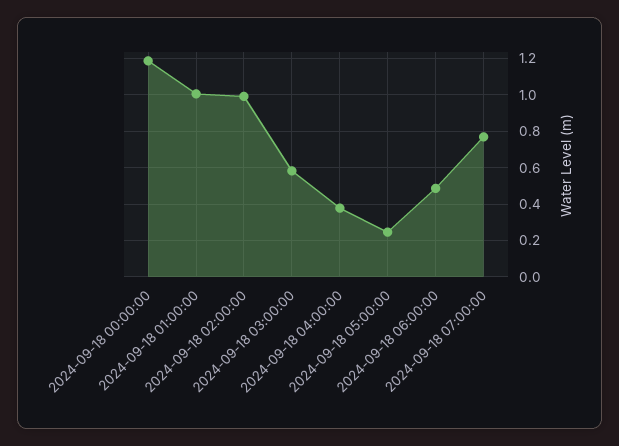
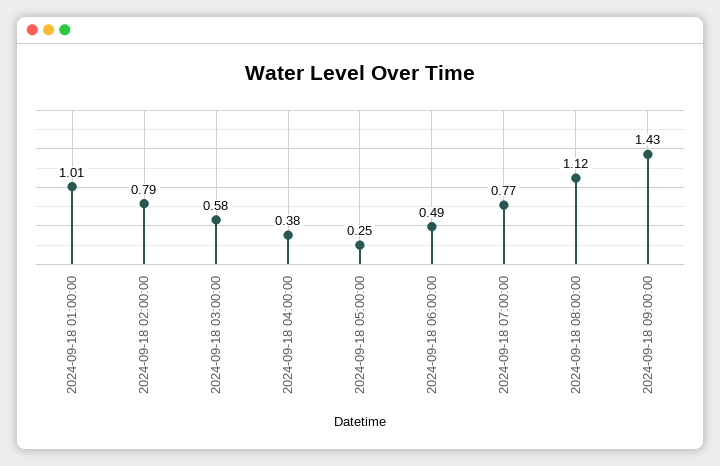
2024-09-18 00:00:00: 1.2 -> none
2024-09-18 02:00:00: 1 -> 0.79
2024-09-18 08:00:00: none -> 1.12
2024-09-18 09:00:00: none -> 1.43

